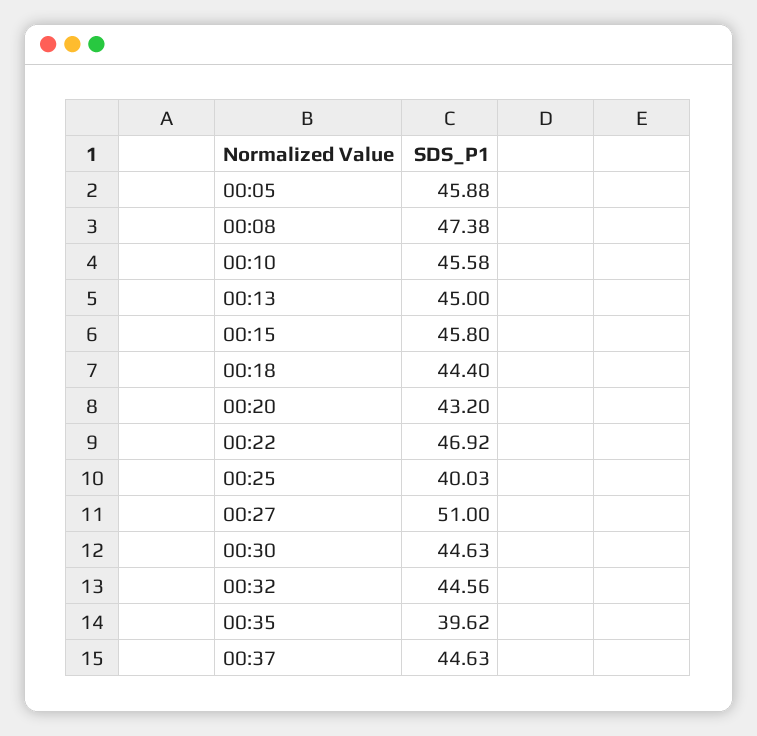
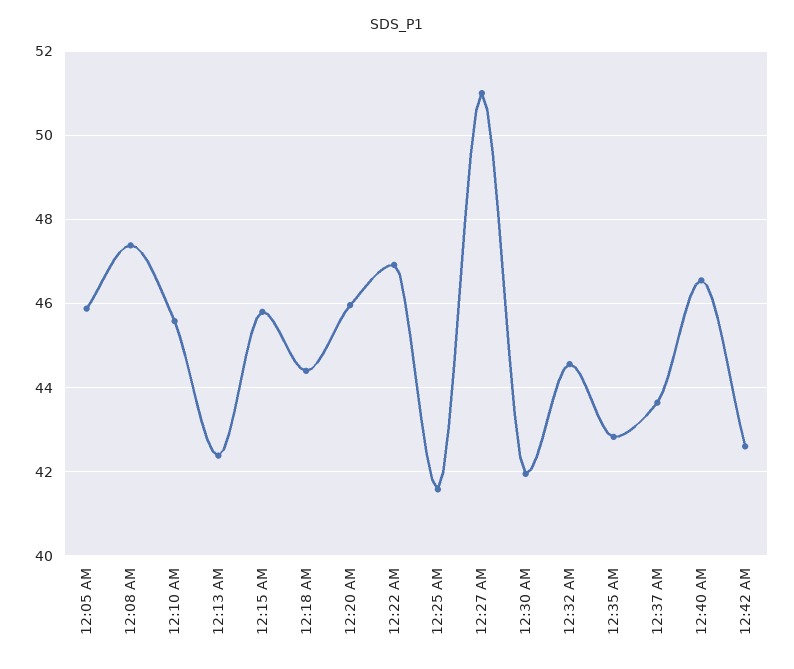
00:13: 45 -> 42.4
00:20: 43.2 -> 46
00:25: 40.03 -> 41.6
00:30: 44.63 -> 42
00:35: 39.62 -> 42.8
00:37: 44.63 -> 43.6
12:40 AM: none -> 46.6
12:42 AM: none -> 42.6

